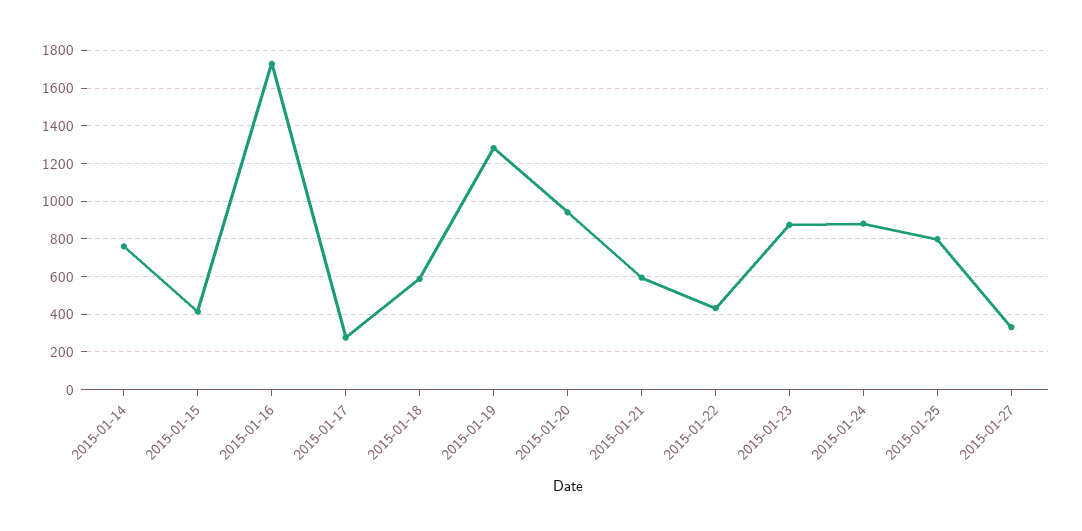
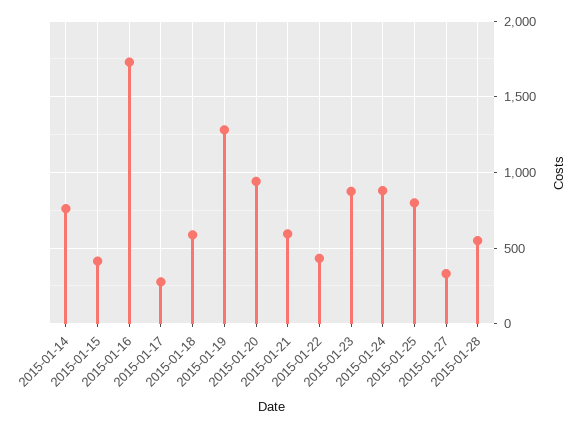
2015-01-28: none -> 550

